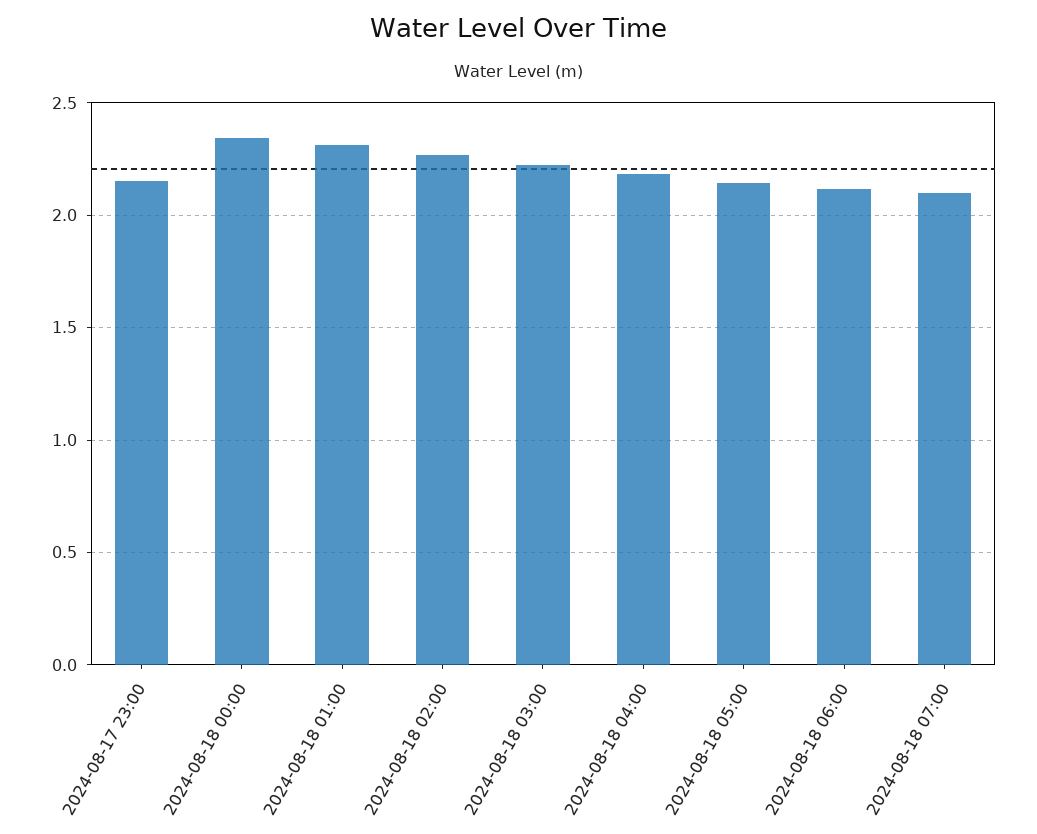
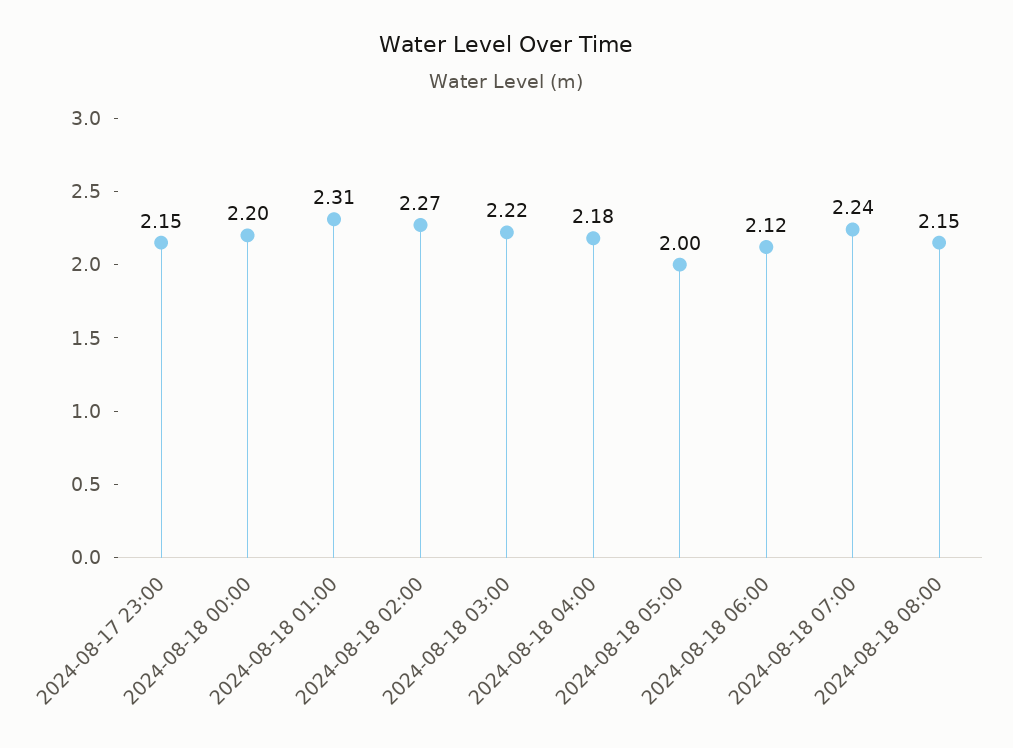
2024-08-18 00:00: 2.35 -> 2.2
2024-08-18 05:00: 2.15 -> 2
2024-08-18 07:00: 2.1 -> 2.24
2024-08-18 08:00: none -> 2.15

